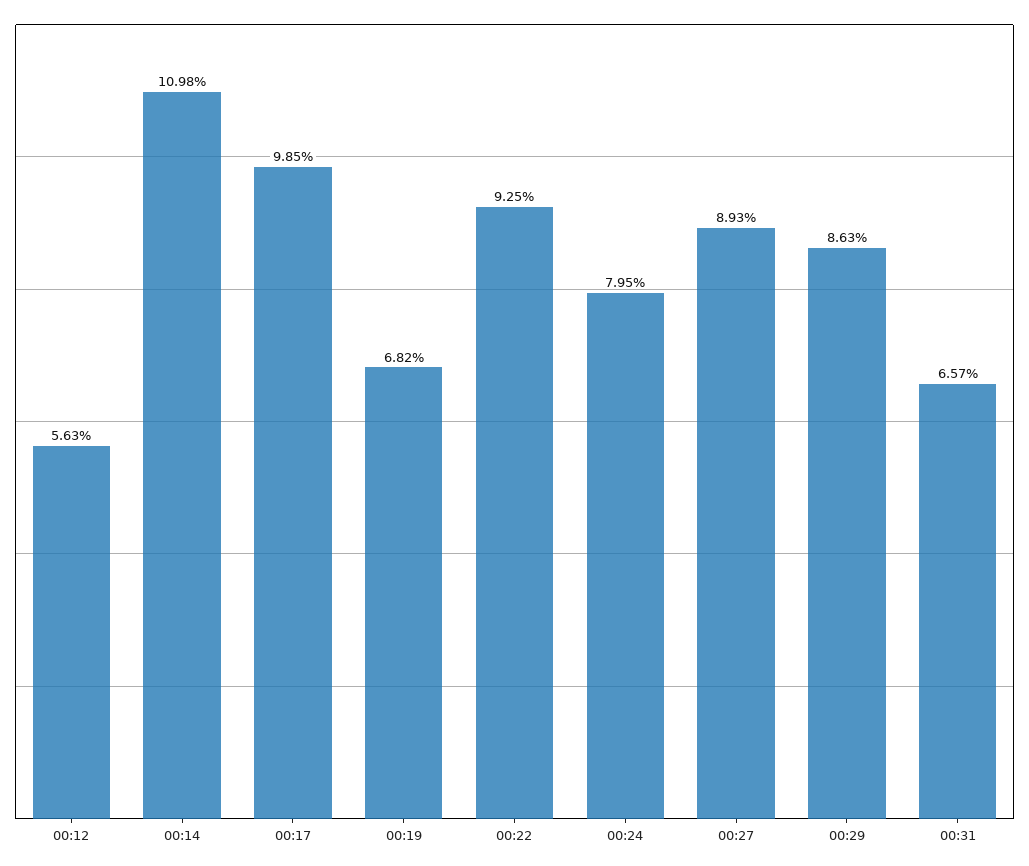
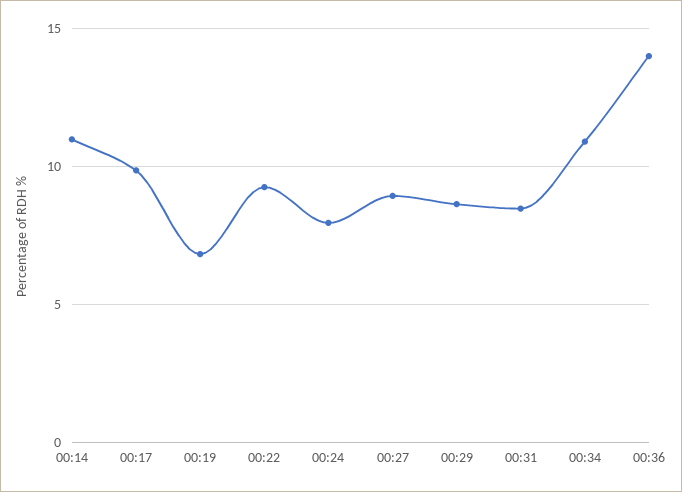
00:12: 5.63 -> none
00:31: 6.57 -> 8.5
00:34: none -> 11
00:36: none -> 14

